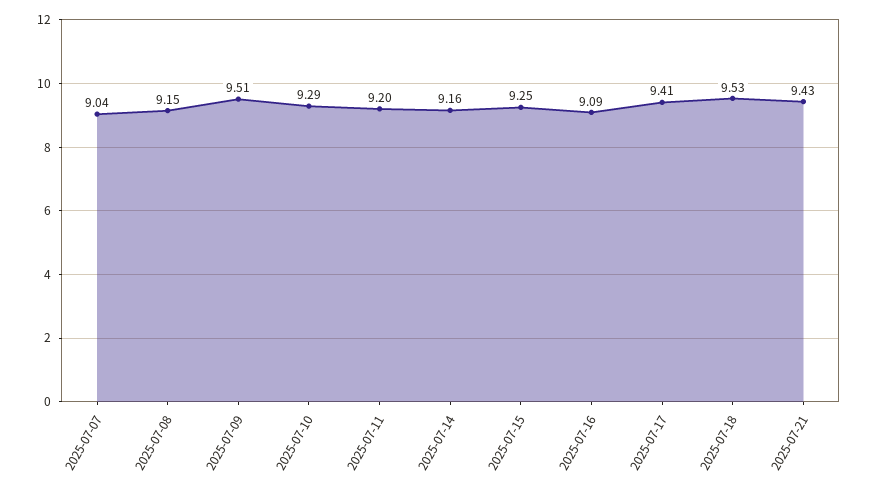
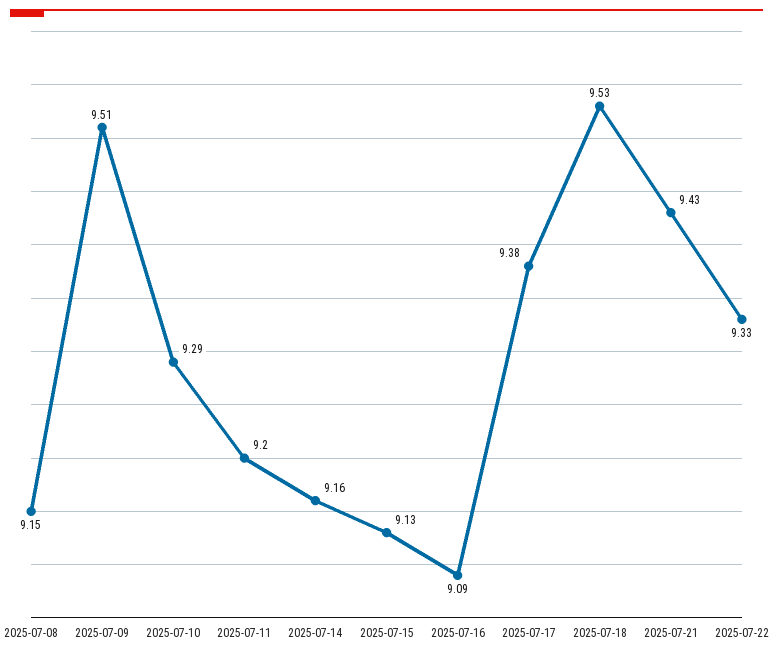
2025-07-07: 9.04 -> none
2025-07-15: 9.25 -> 9.13
2025-07-17: 9.41 -> 9.38
2025-07-22: none -> 9.33

